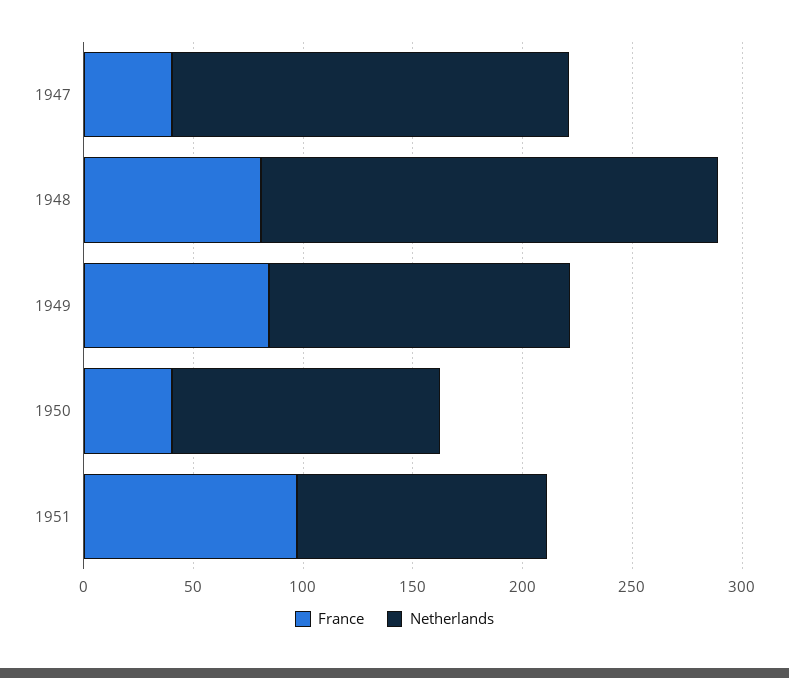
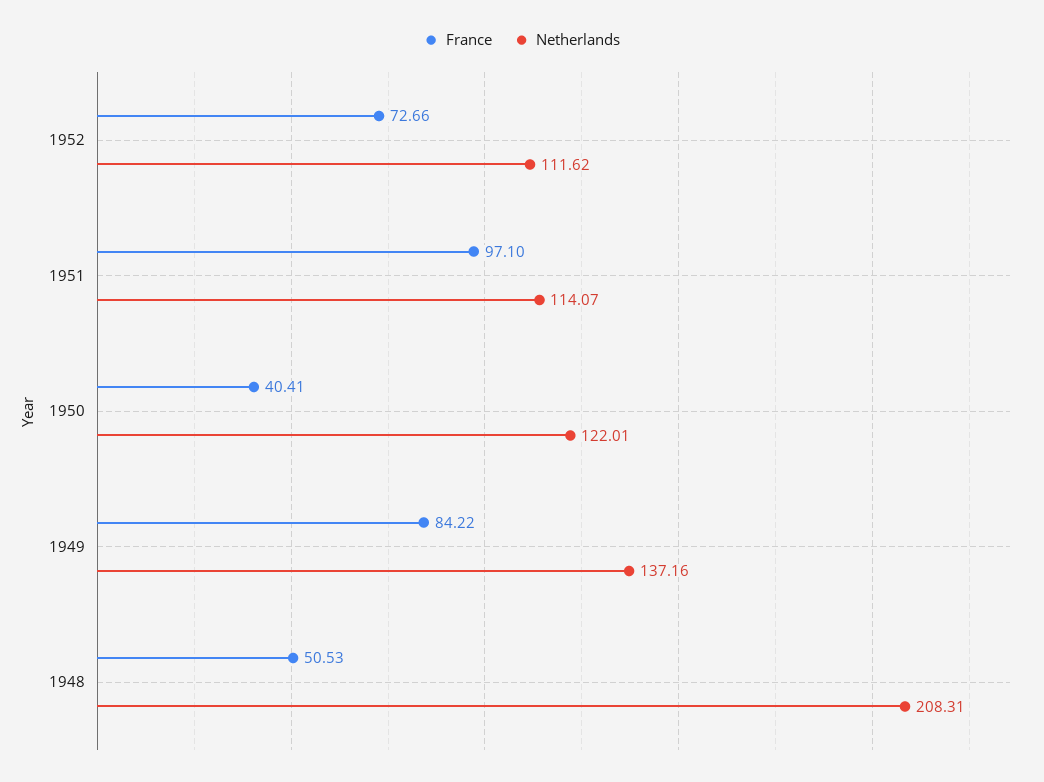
France, 1947: 40 -> none
Netherlands, 1947: 180 -> none
France, 1948: 80 -> 50.53
France, 1952: none -> 72.66
Netherlands, 1952: none -> 111.62

